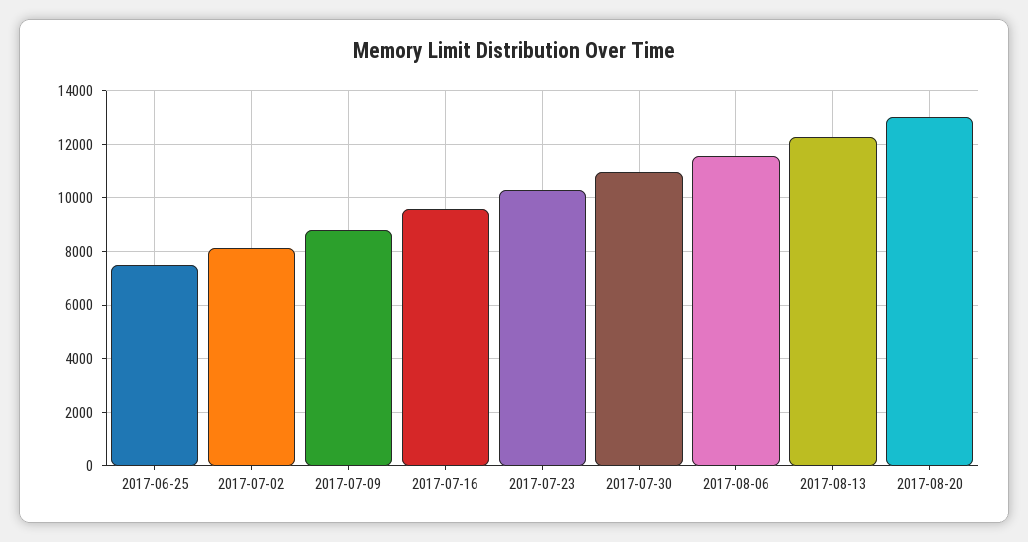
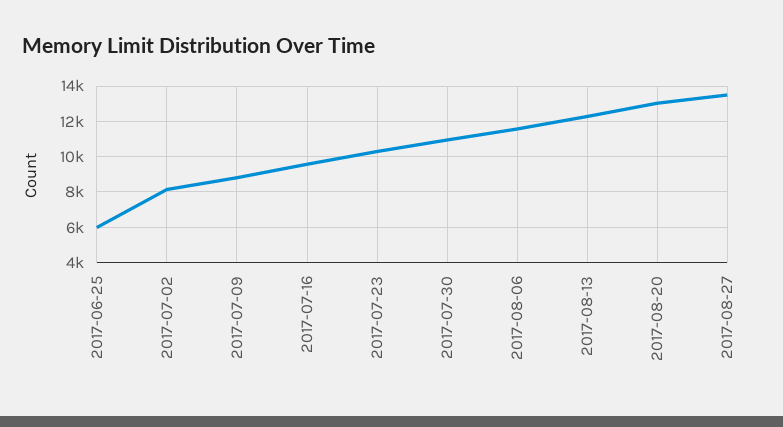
2017-06-25: 7500 -> 6000
2017-08-27: none -> 13500

